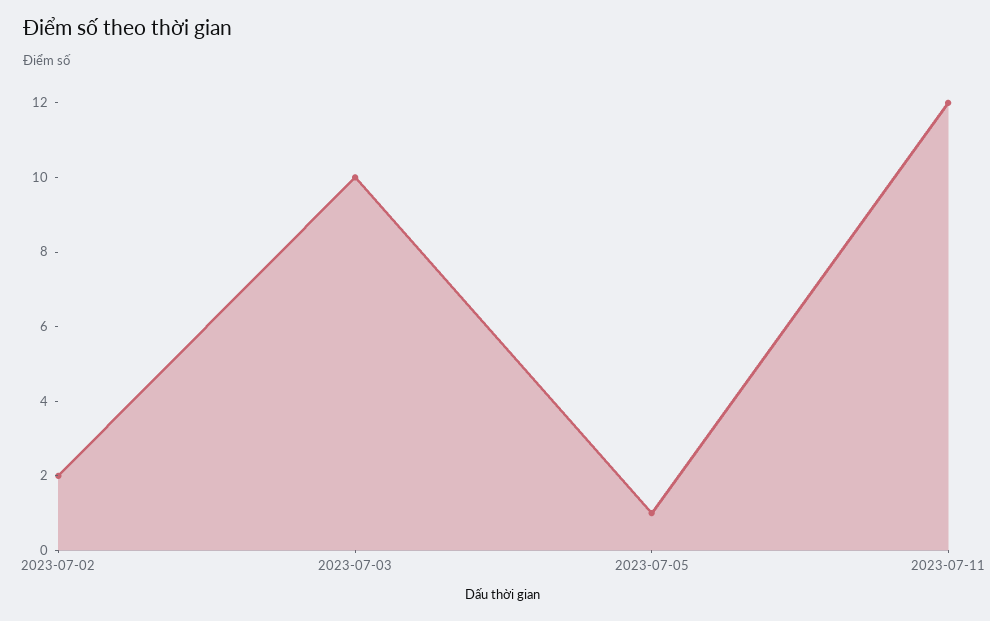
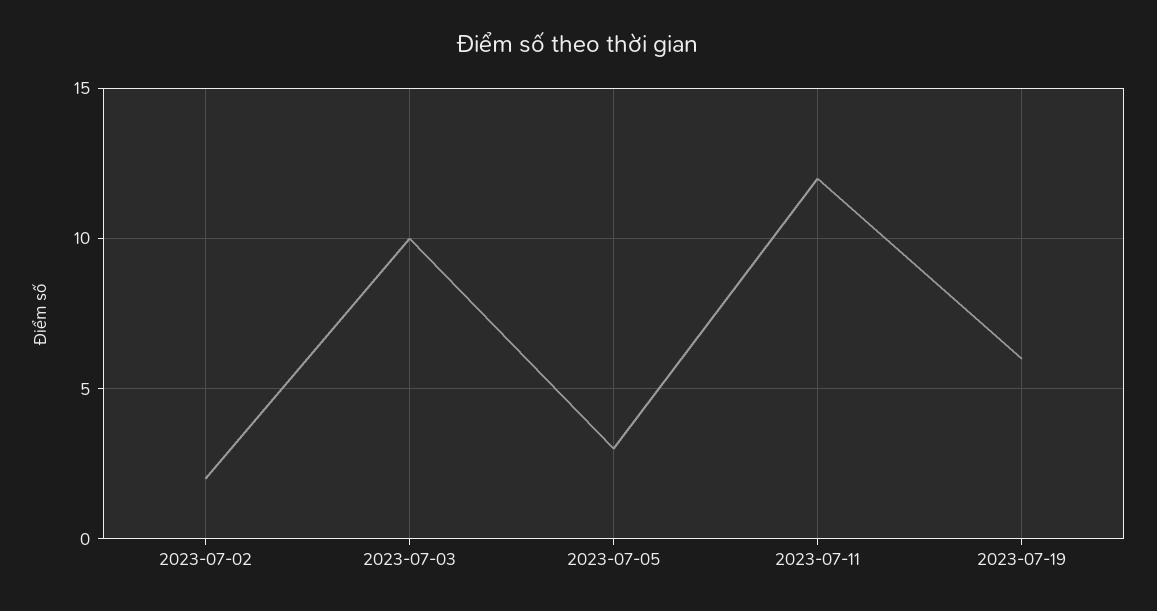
2023-07-05: 1 -> 3
2023-07-19: none -> 6

